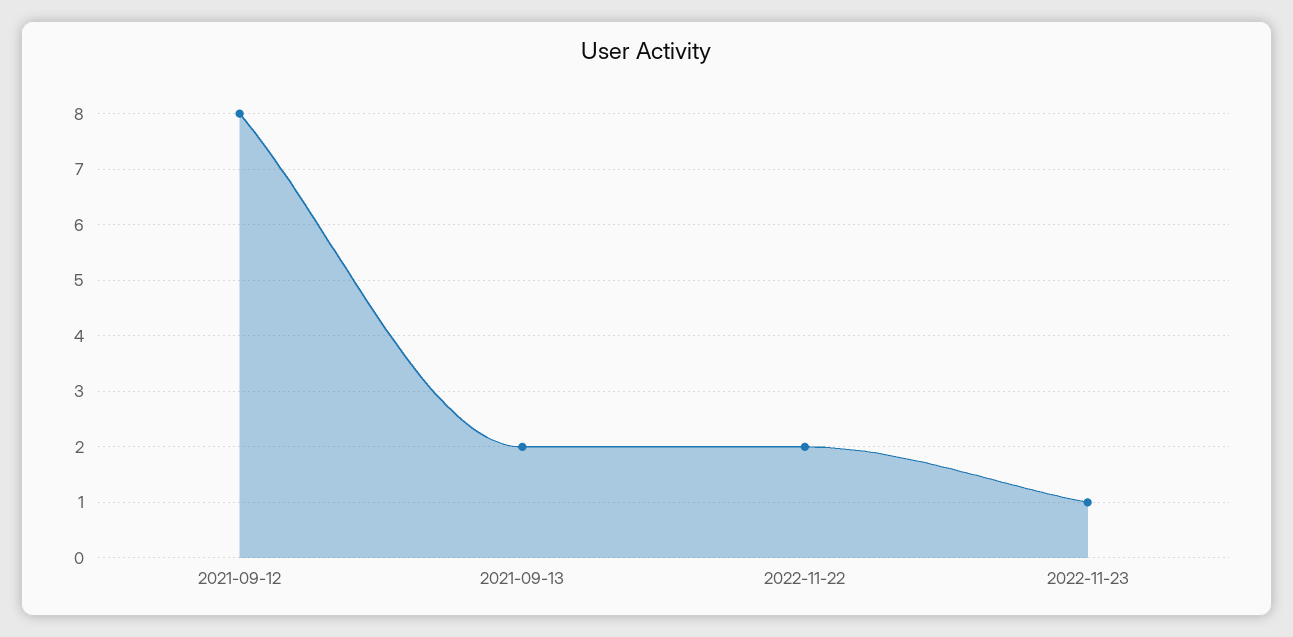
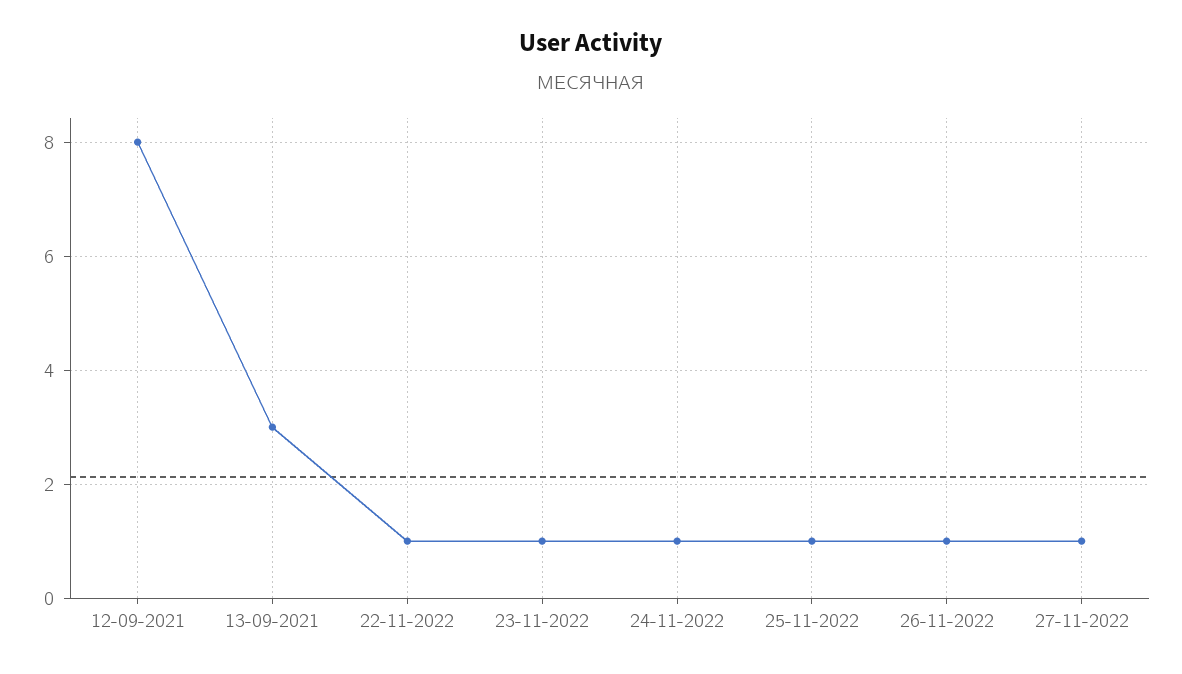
2021-09-13: 2 -> 3
2022-11-22: 2 -> 1
24-11-2022: none -> 1
25-11-2022: none -> 1
26-11-2022: none -> 1
27-11-2022: none -> 1

